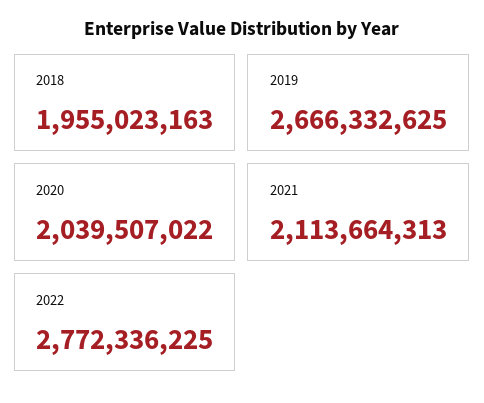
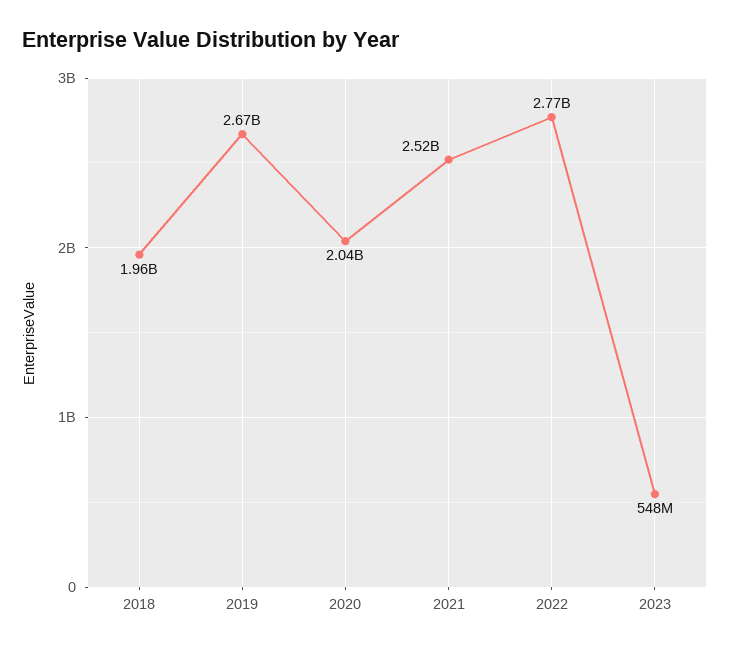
2021: 2113664313 -> 2520000000
2023: none -> 548000000

